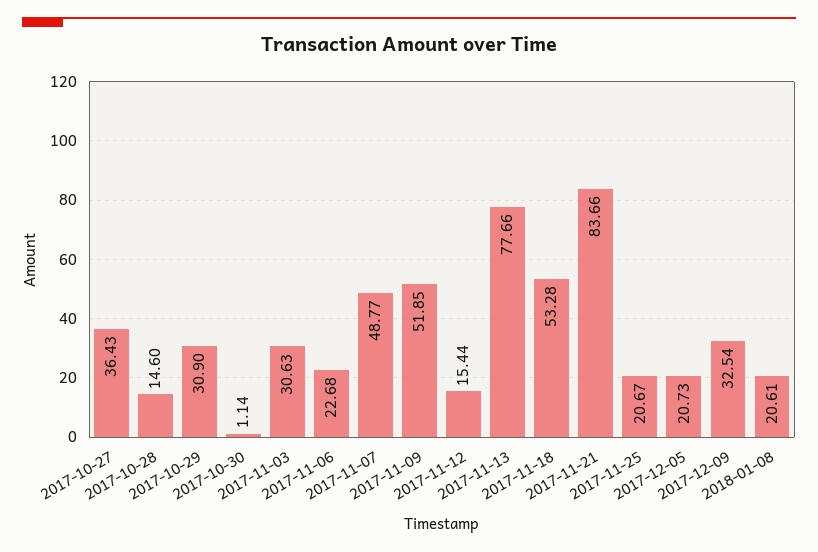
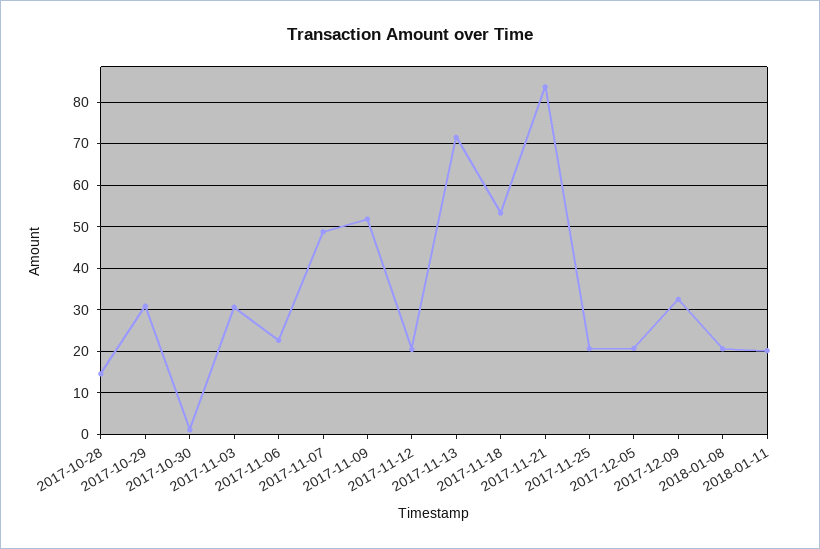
2017-10-27: 36.43 -> none
2017-11-12: 15.44 -> 20
2017-11-13: 77.66 -> 72
2018-01-11: none -> 20

